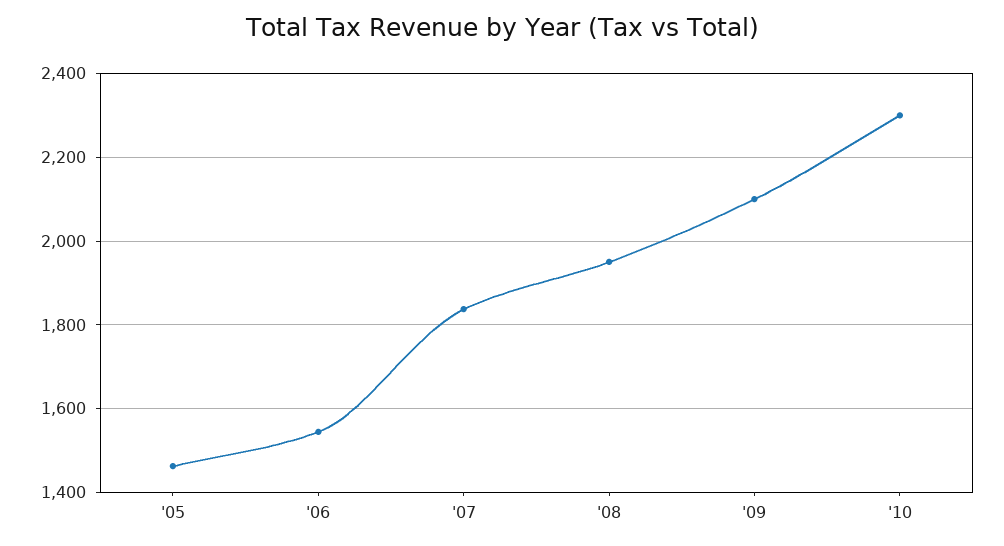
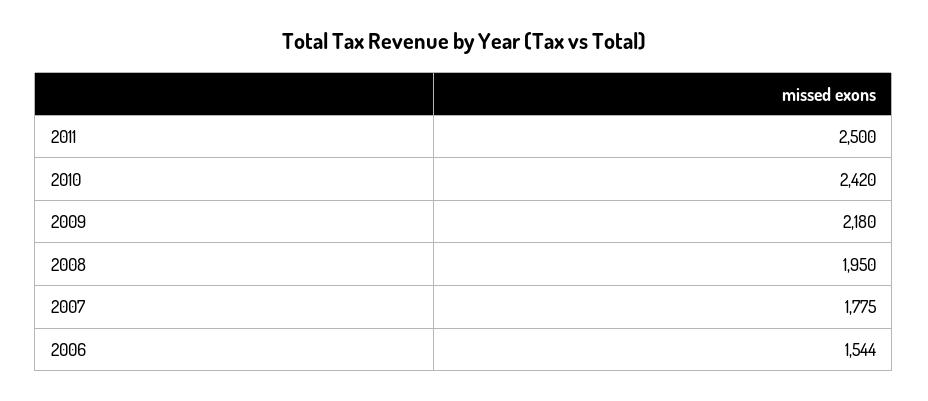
'05: 1460 -> none
'07: 1840 -> 1775
'09: 2100 -> 2180
'10: 2300 -> 2420
2011: none -> 2500

